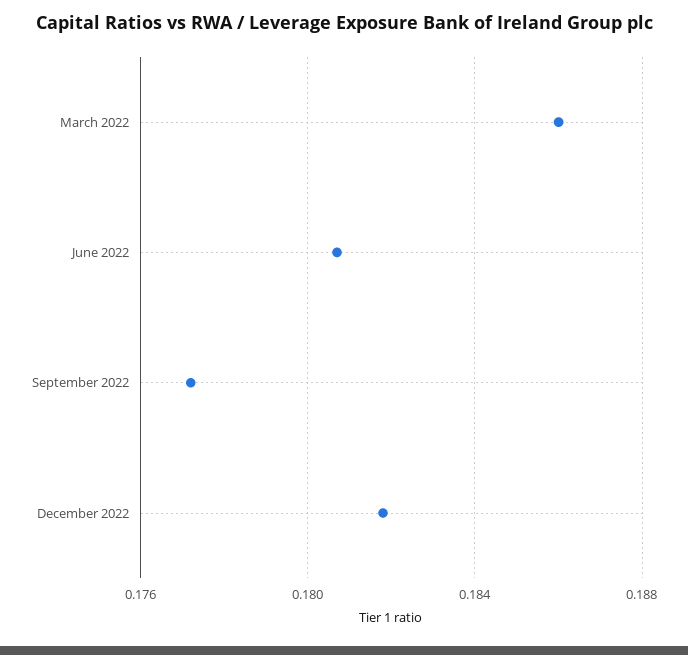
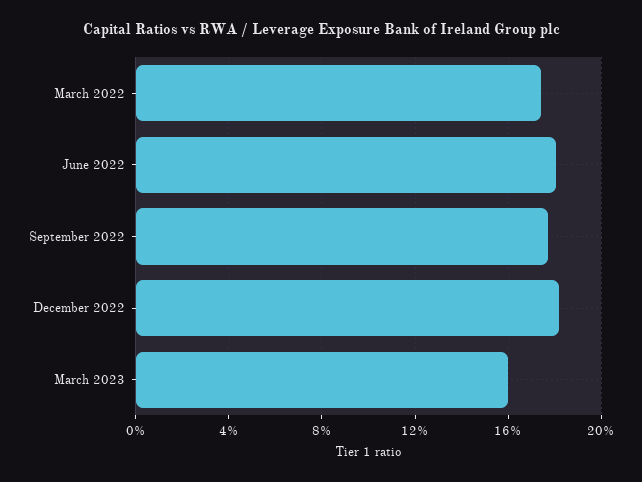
March 2022: 0.186 -> 0.175
March 2023: none -> 0.16

